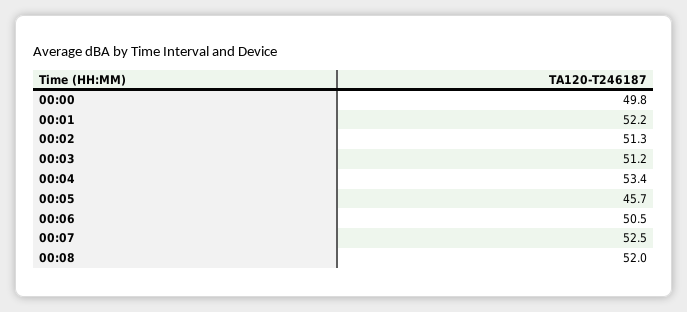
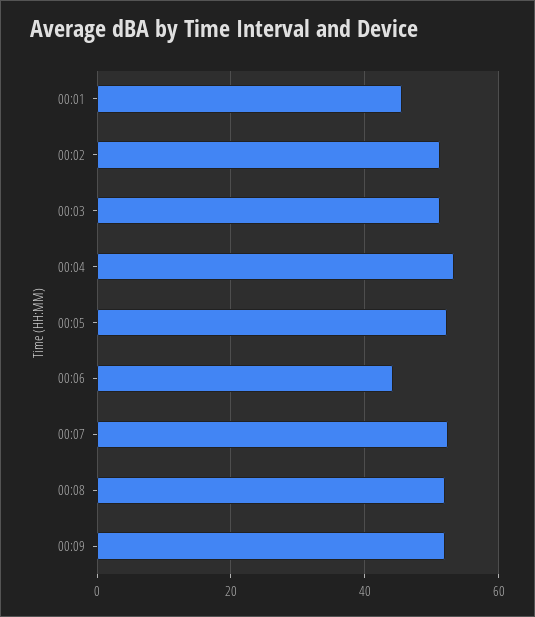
00:00: 49.8 -> none
00:01: 52.2 -> 46
00:05: 45.7 -> 52
00:06: 50.5 -> 44
00:09: none -> 52

